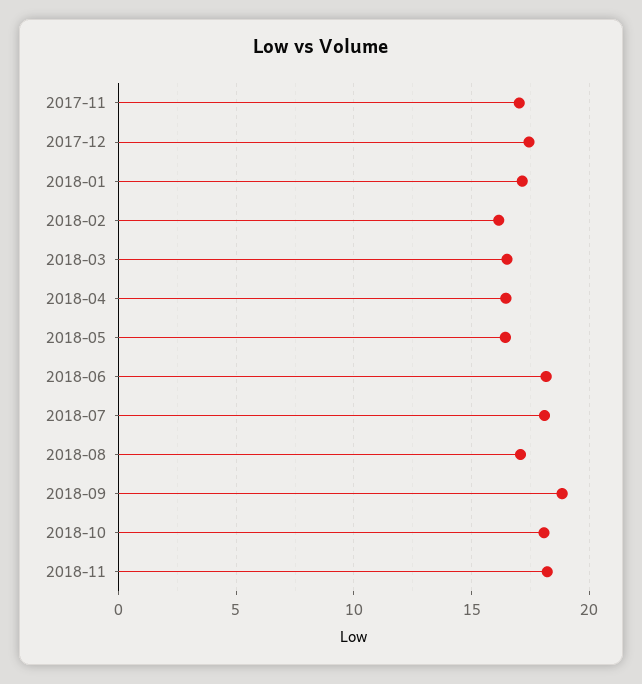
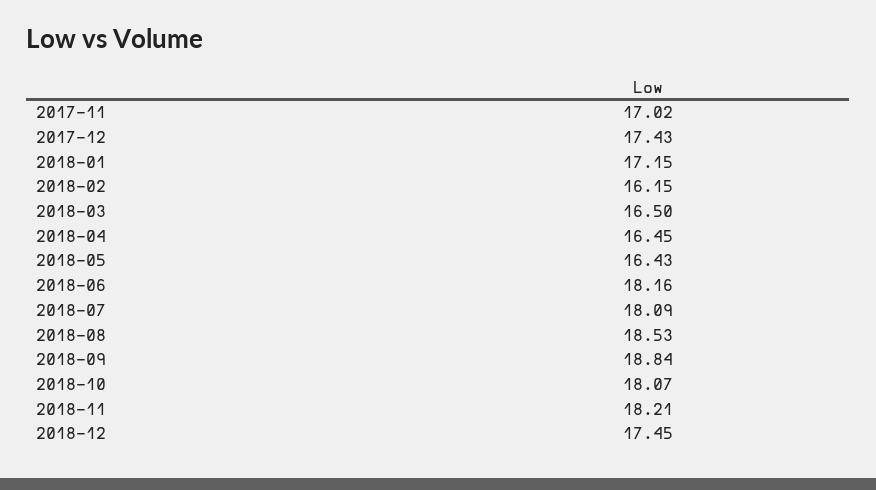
2018-08: 17 -> 18.53
2018-12: none -> 17.45

